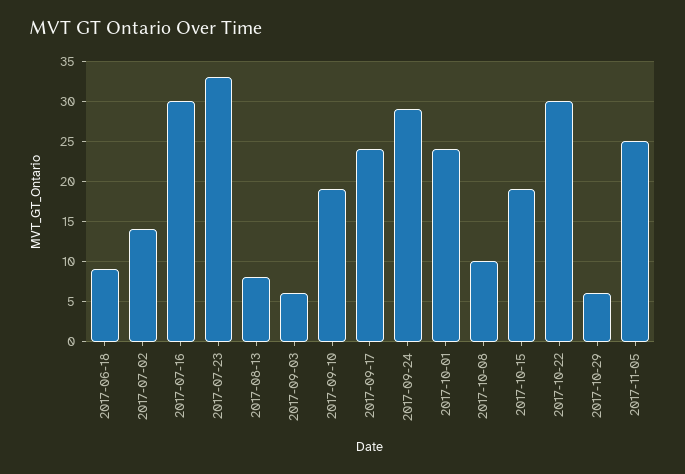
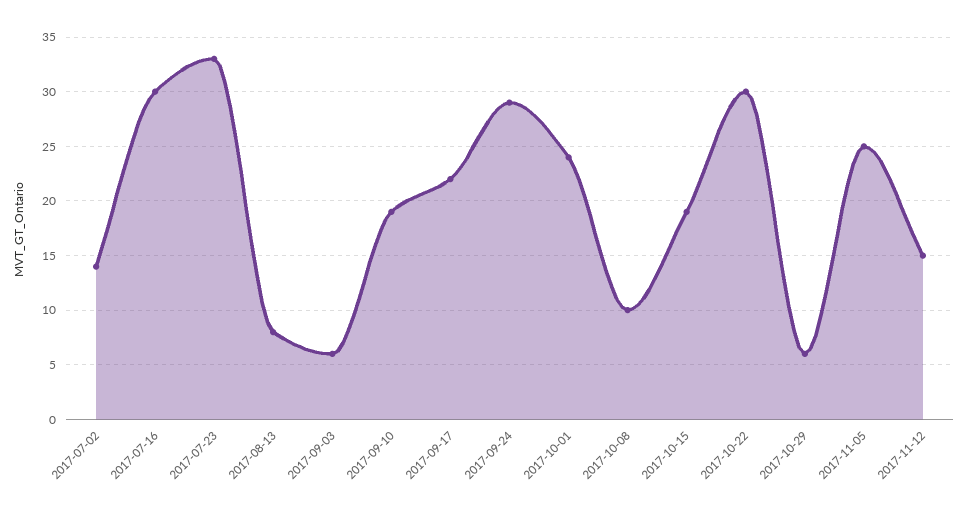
2017-06-18: 9 -> none
2017-09-17: 24 -> 22
2017-11-12: none -> 15

